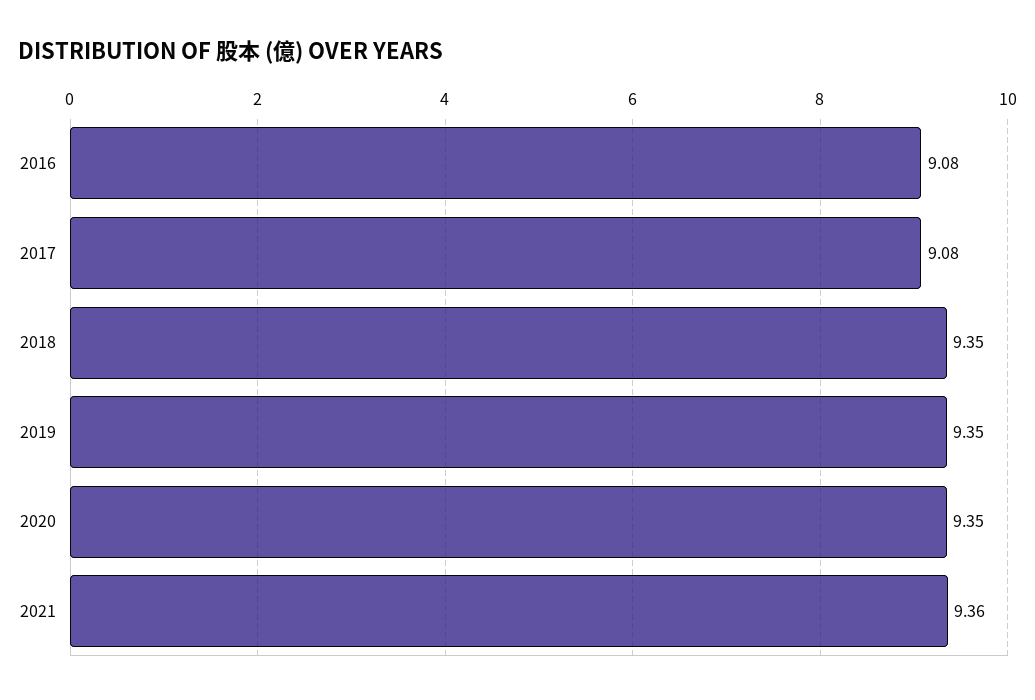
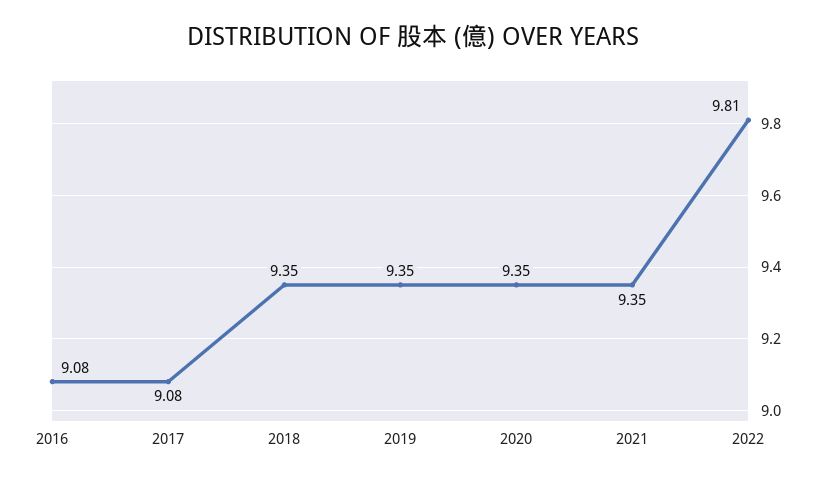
2021: 9.36 -> 9.35
2022: none -> 9.81

